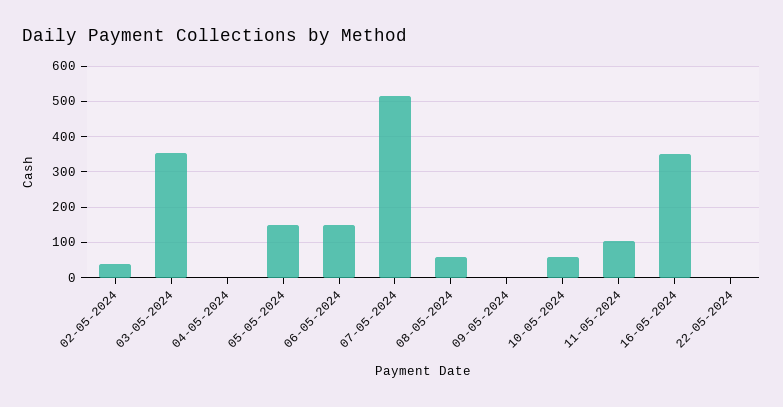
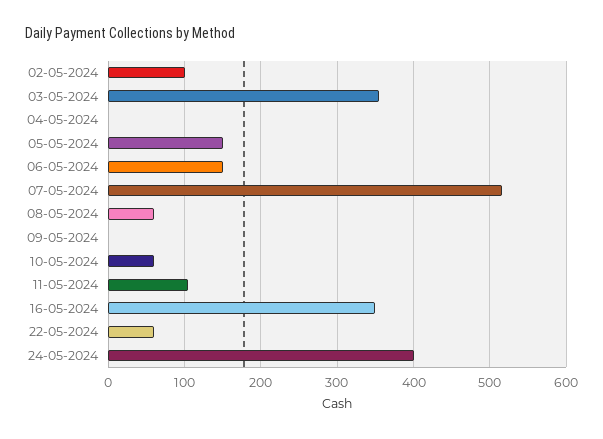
02-05-2024: 40 -> 100
22-05-2024: 0 -> 60
24-05-2024: none -> 400

